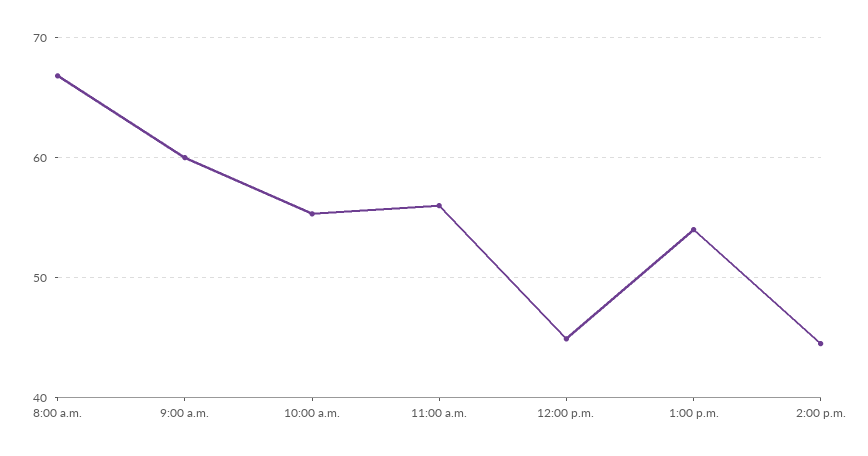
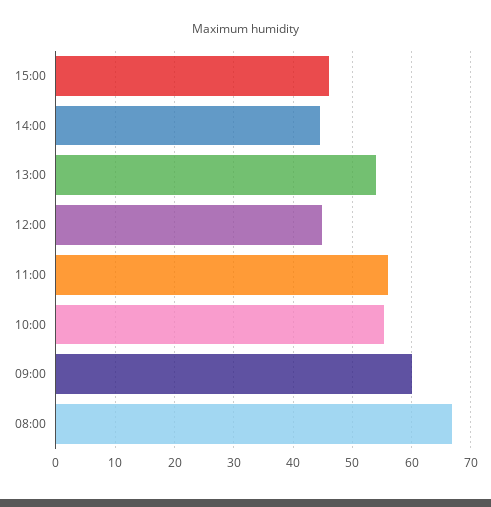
15:00: none -> 46

